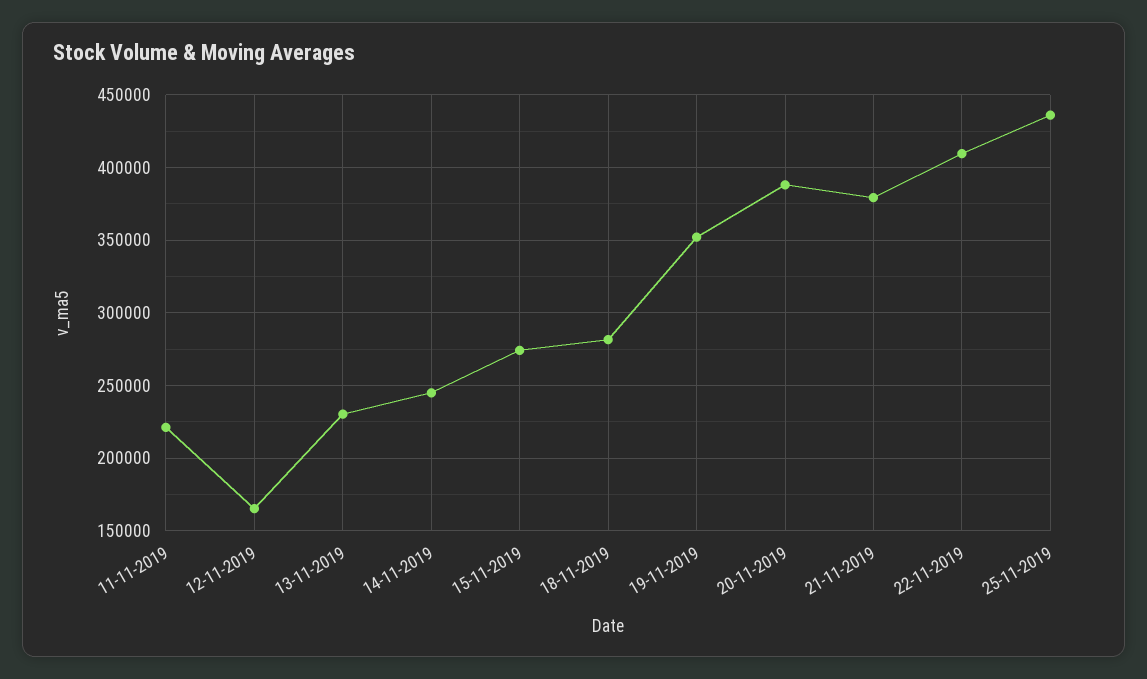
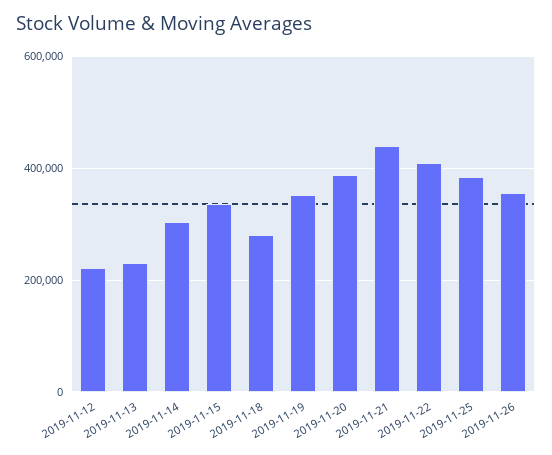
11-11-2019: 220000 -> none
12-11-2019: 165000 -> 220000
14-11-2019: 245000 -> 300000
15-11-2019: 275000 -> 340000
21-11-2019: 380000 -> 440000
25-11-2019: 435000 -> 380000
2019-11-26: none -> 360000

